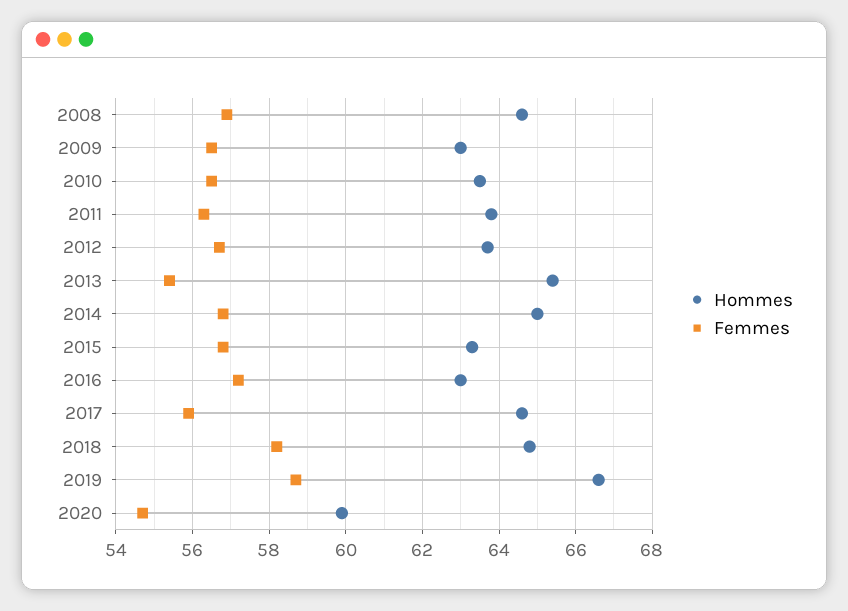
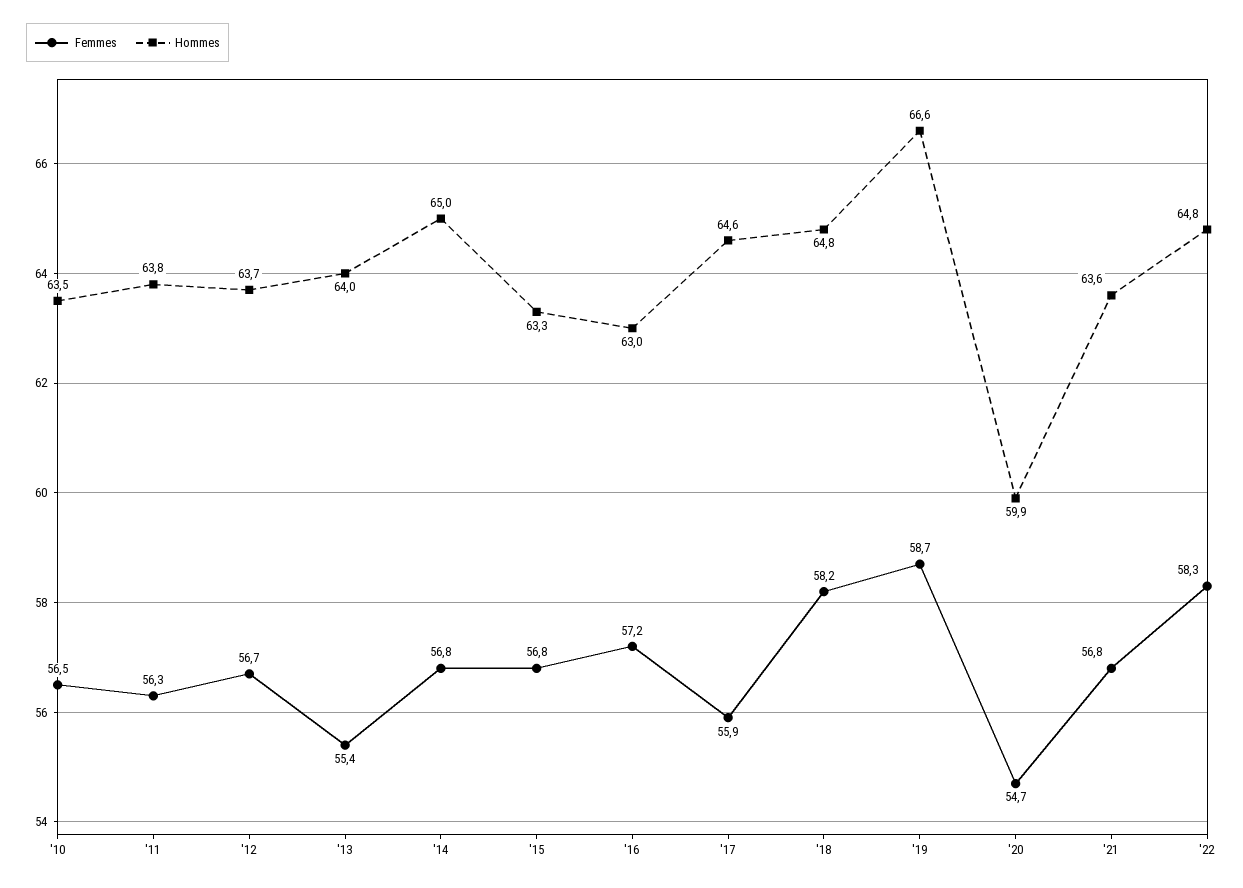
Hommes, 2008: 64.5 -> none
Femmes, 2008: 57 -> none
Hommes, 2009: 63 -> none
Femmes, 2009: 56.5 -> none
Hommes, 2013: 65.5 -> 64
Femmes, '21: none -> 56.8
Hommes, '21: none -> 63.6
Femmes, '22: none -> 58.3
Hommes, '22: none -> 64.8

